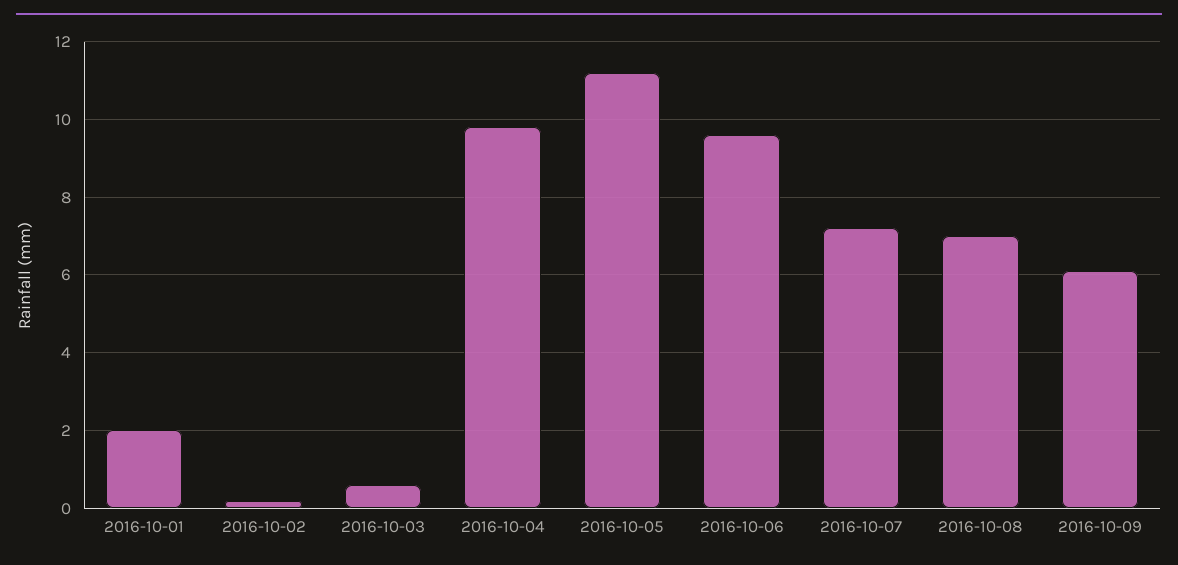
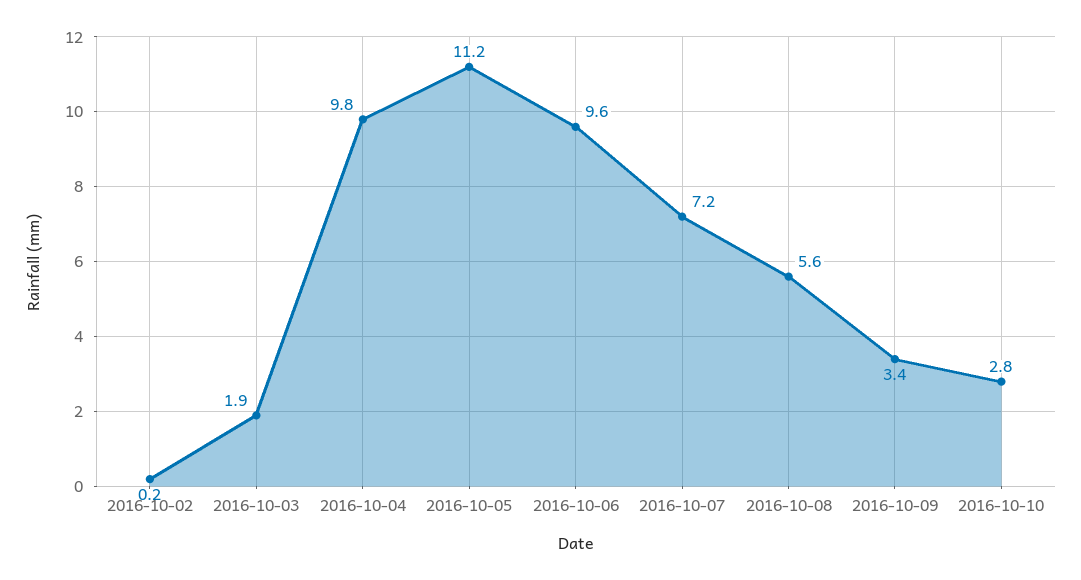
2016-10-01: 2 -> none
2016-10-03: 0.5 -> 1.9
2016-10-08: 7 -> 5.6
2016-10-09: 6 -> 3.4
2016-10-10: none -> 2.8

